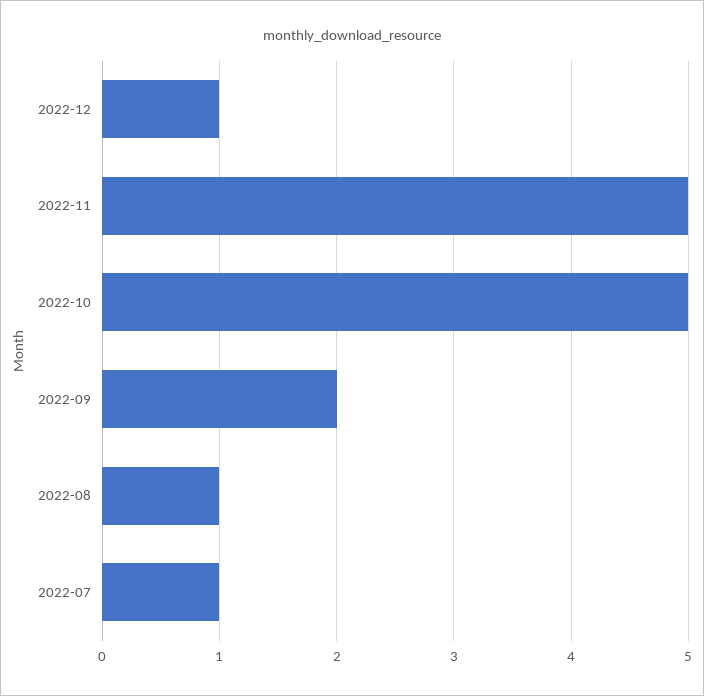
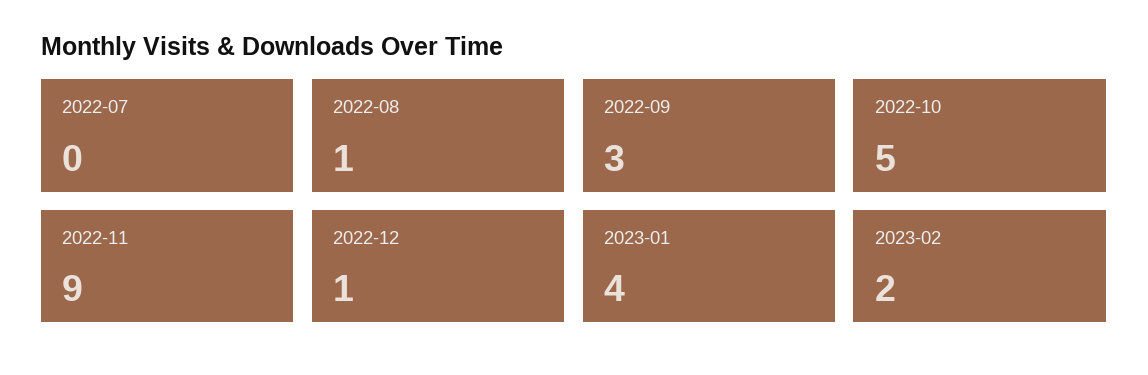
2022-11: 5 -> 9
2022-09: 2 -> 3
2022-07: 1 -> 0
2023-01: none -> 4
2023-02: none -> 2

